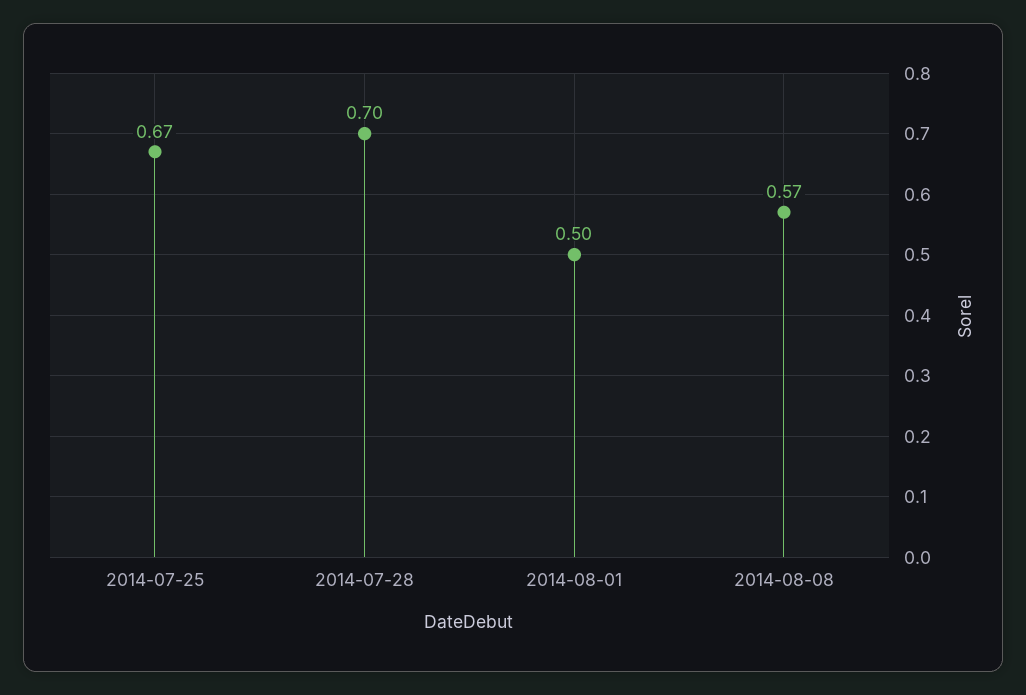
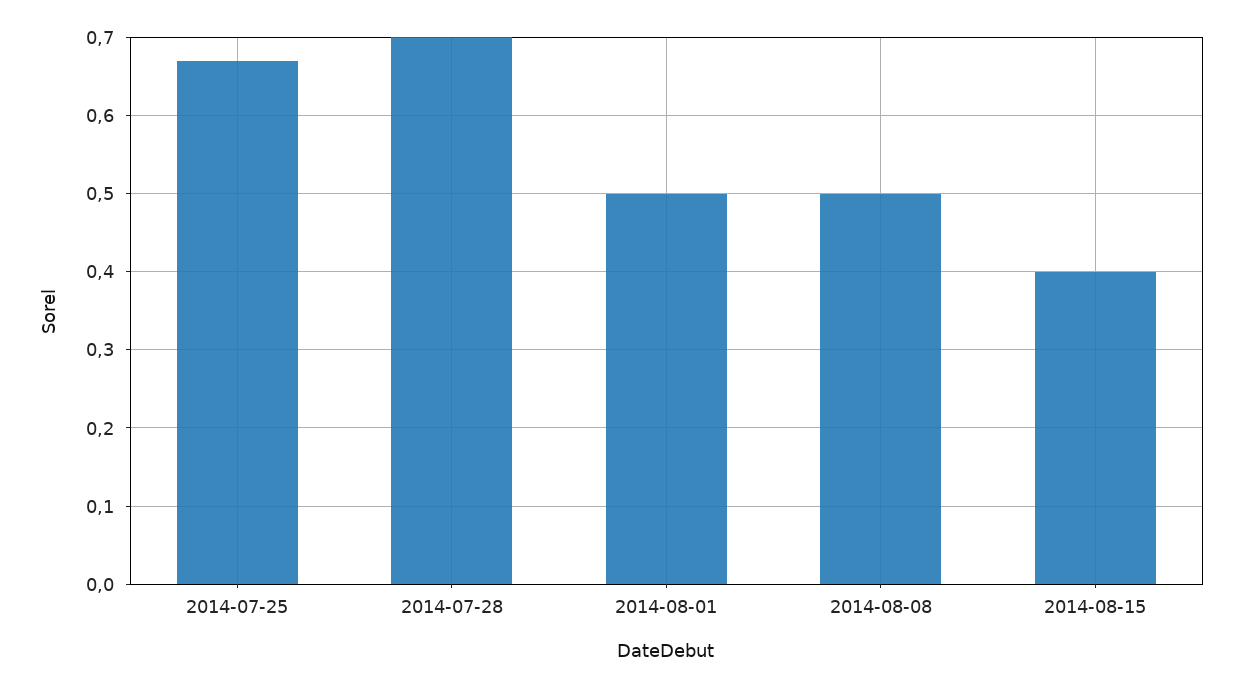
2014-08-08: 0.57 -> 0.5
2014-08-15: none -> 0.4

